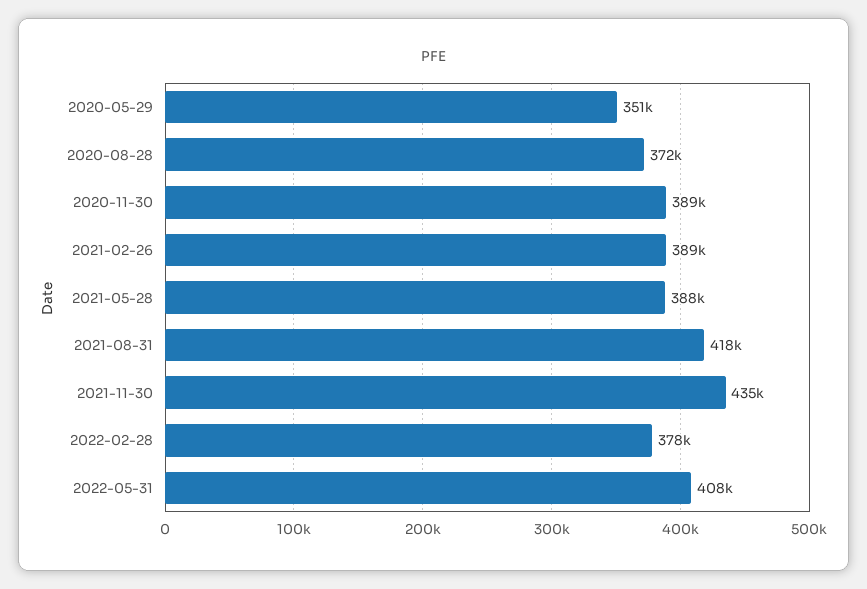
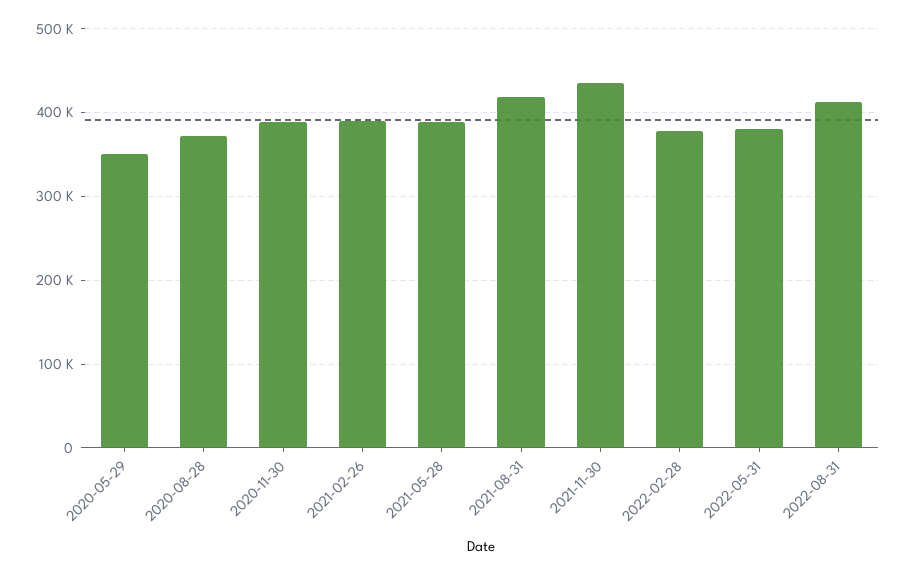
2022-05-31: 408000 -> 380000
2022-08-31: none -> 410000

